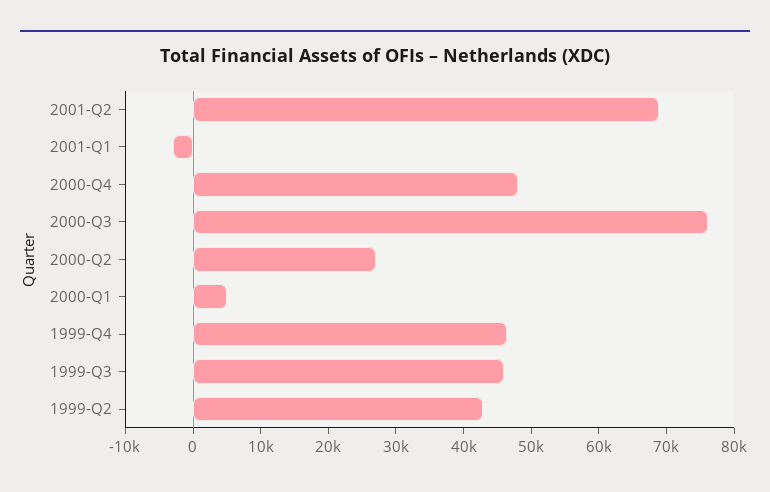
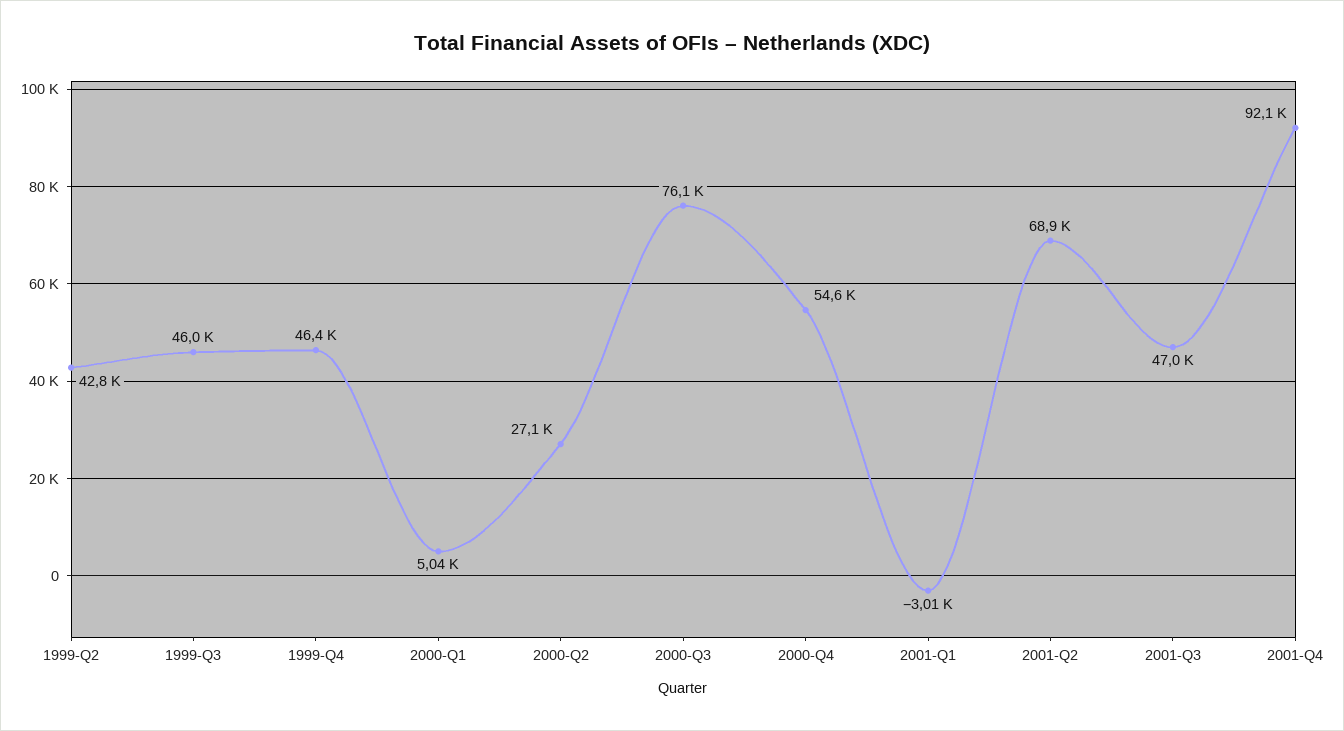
2000-Q4: 48000 -> 54600
2001-Q3: none -> 47000
2001-Q4: none -> 92100

